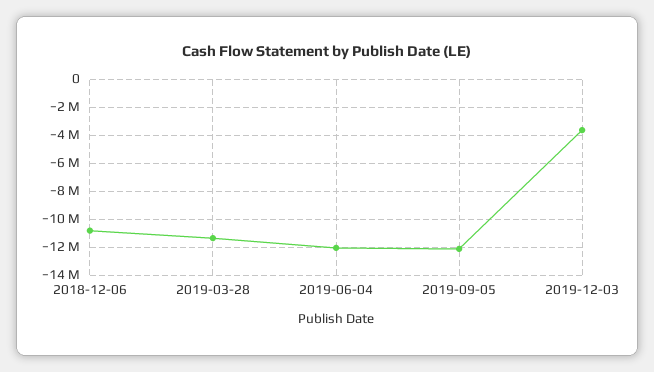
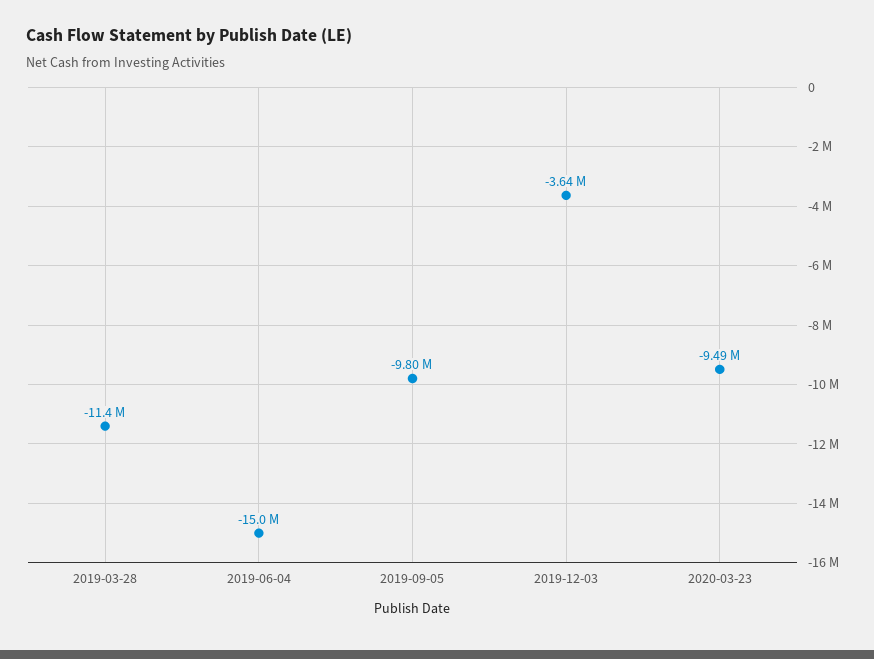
2018-12-06: -11000000 -> none
2019-06-04: -12000000 -> -15000000
2019-09-05: -12000000 -> -9800000
2020-03-23: none -> -9490000

